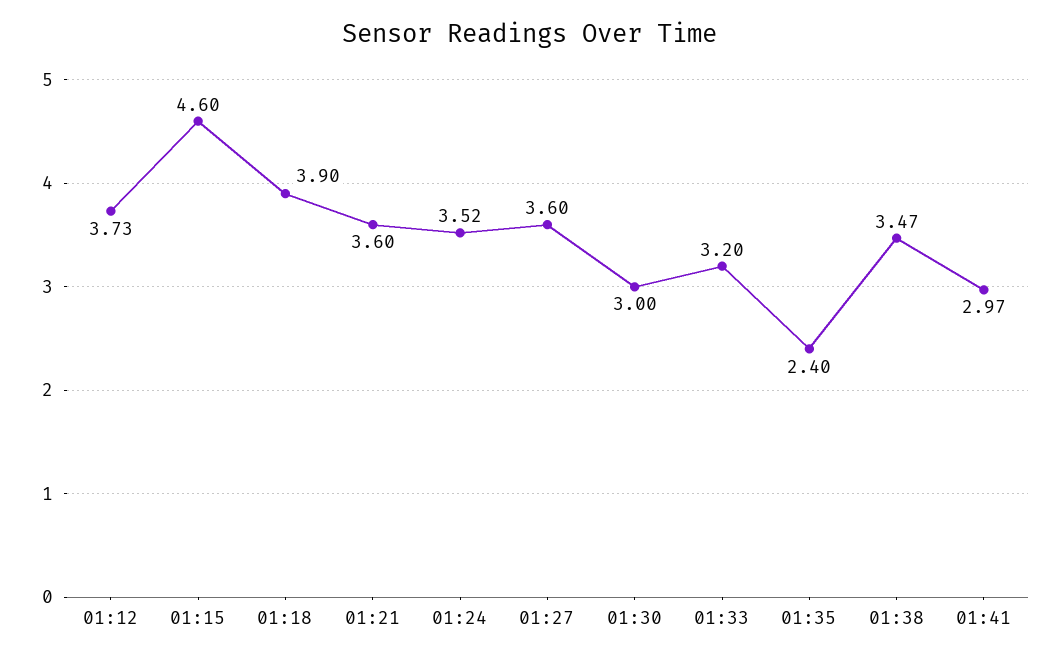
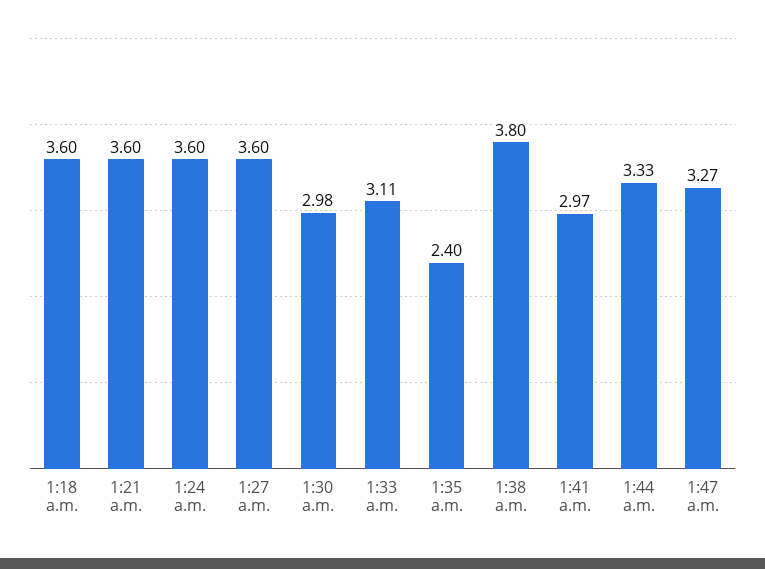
01:12: 3.73 -> none
01:15: 4.6 -> none
01:18: 3.9 -> 3.6
01:24: 3.52 -> 3.6
01:30: 3 -> 2.98
01:33: 3.2 -> 3.11
01:38: 3.47 -> 3.8
1:44 a.m.: none -> 3.33
1:47 a.m.: none -> 3.27

